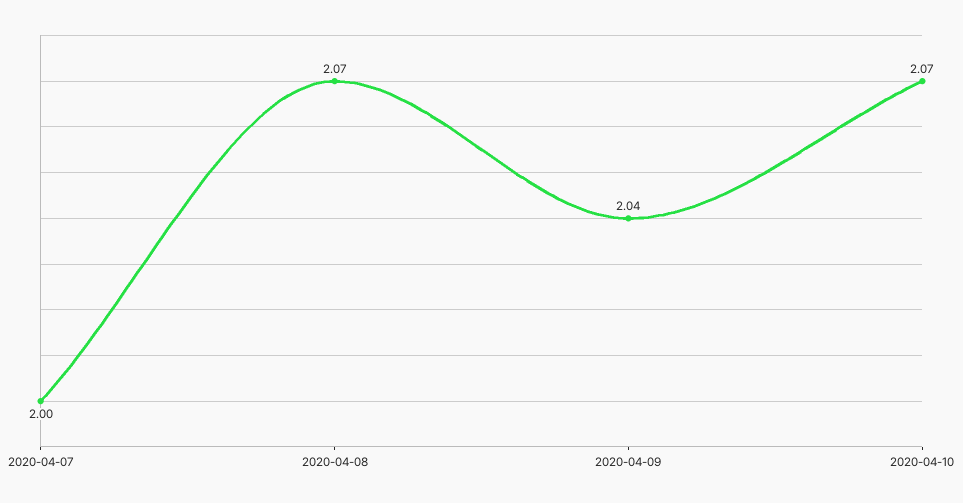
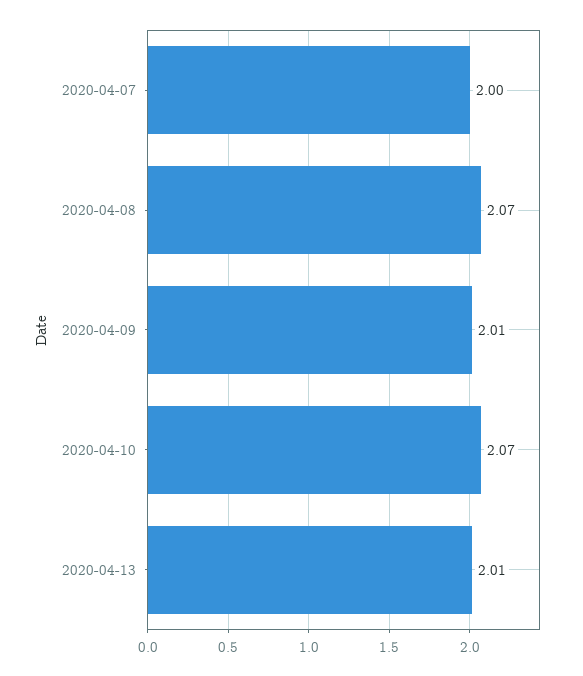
2020-04-09: 2.04 -> 2.01
2020-04-13: none -> 2.01

